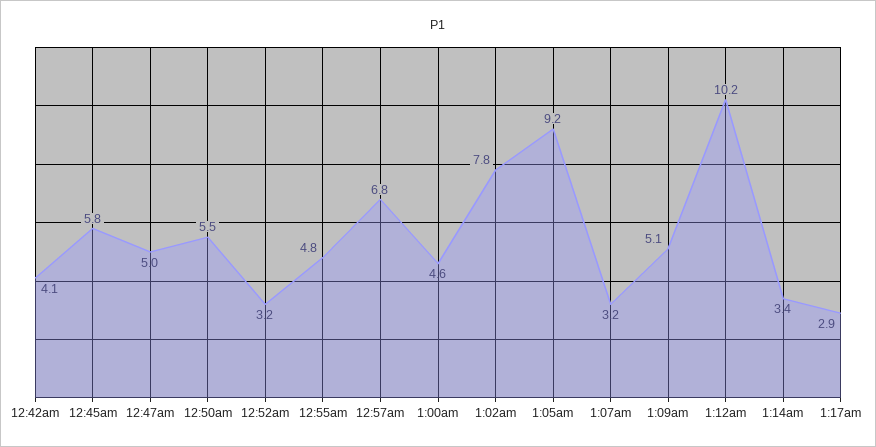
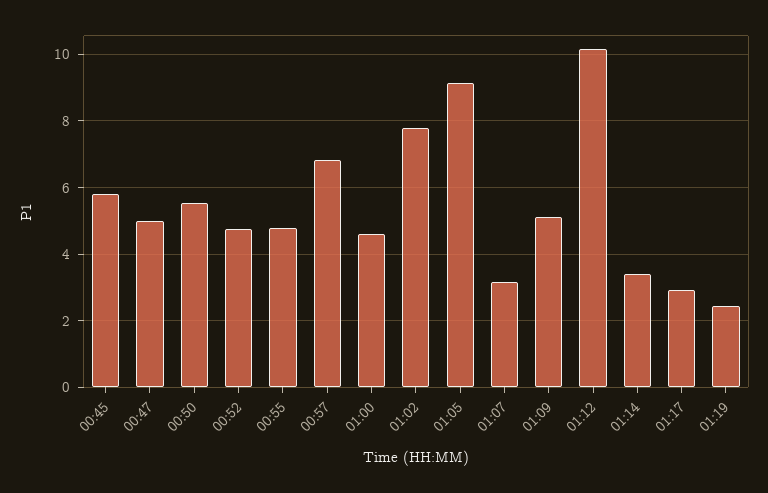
12:42am: 4.1 -> none
12:52am: 3.2 -> 4.8
01:19: none -> 2.4

